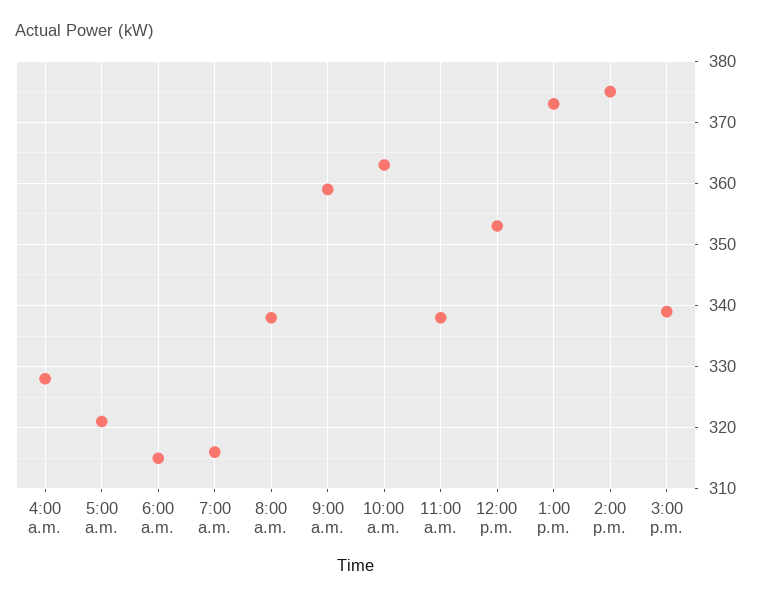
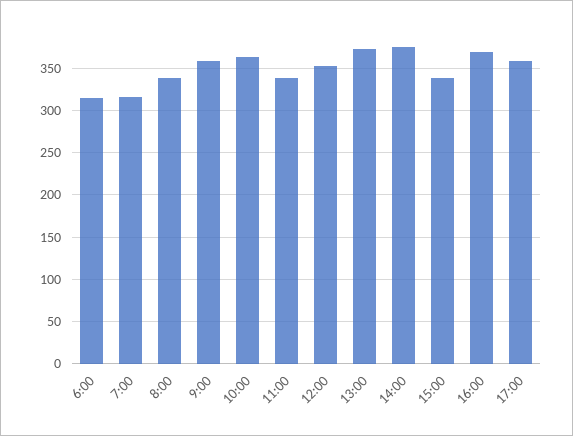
4:00 a.m.: 328 -> none
5:00 a.m.: 321 -> none
16:00: none -> 370
17:00: none -> 360

